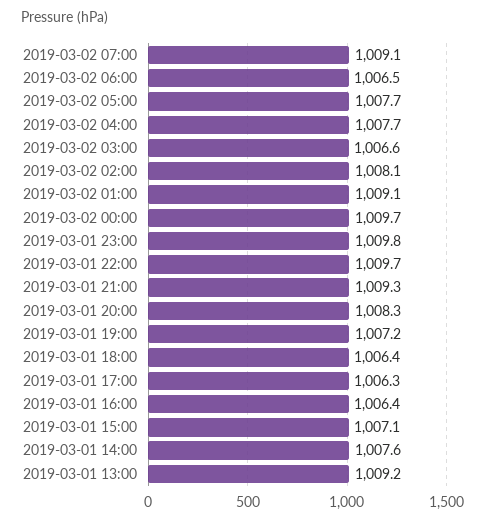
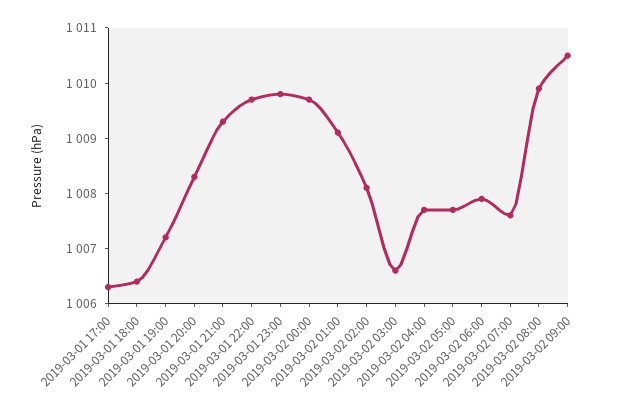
2019-03-02 07:00: 1009.1 -> 1007.5
2019-03-02 06:00: 1006.5 -> 1008
2019-03-01 16:00: 1006.4 -> none
2019-03-01 15:00: 1007.1 -> none
2019-03-01 14:00: 1007.6 -> none
2019-03-01 13:00: 1009.2 -> none
2019-03-02 08:00: none -> 1010
2019-03-02 09:00: none -> 1010.5

